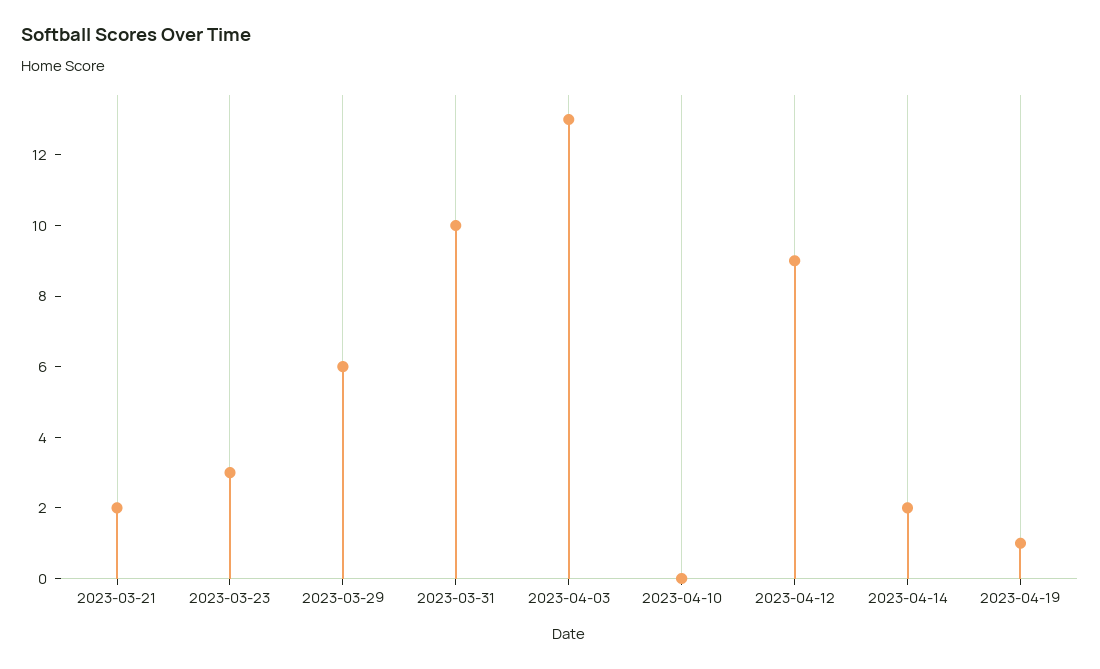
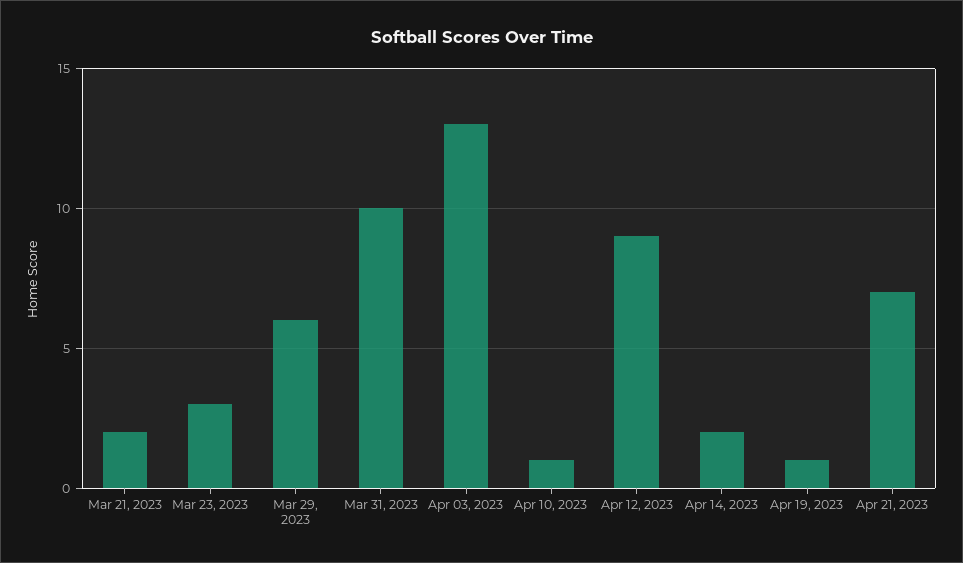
2023-04-10: 0 -> 1
Apr 21, 2023: none -> 7

